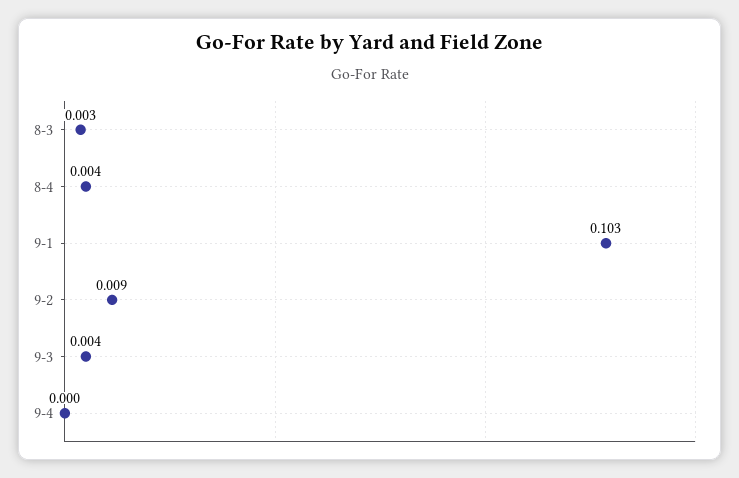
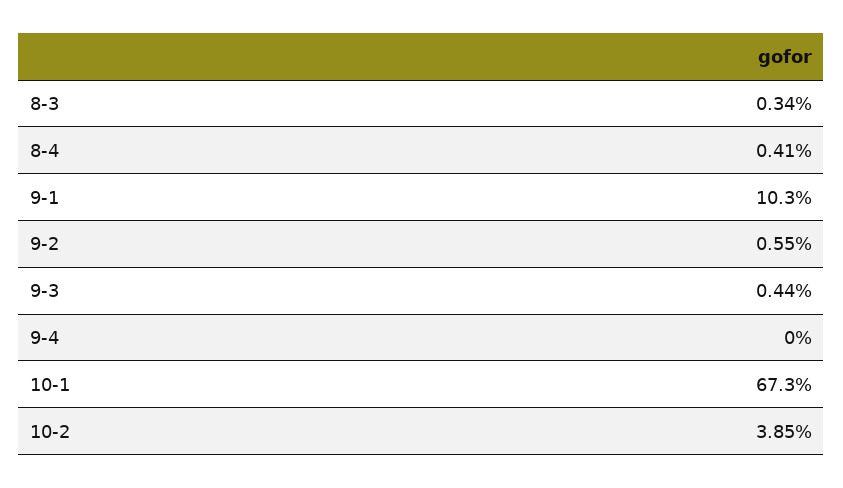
9-2: 0.009 -> 0.0055
10-1: none -> 0.673
10-2: none -> 0.0385

